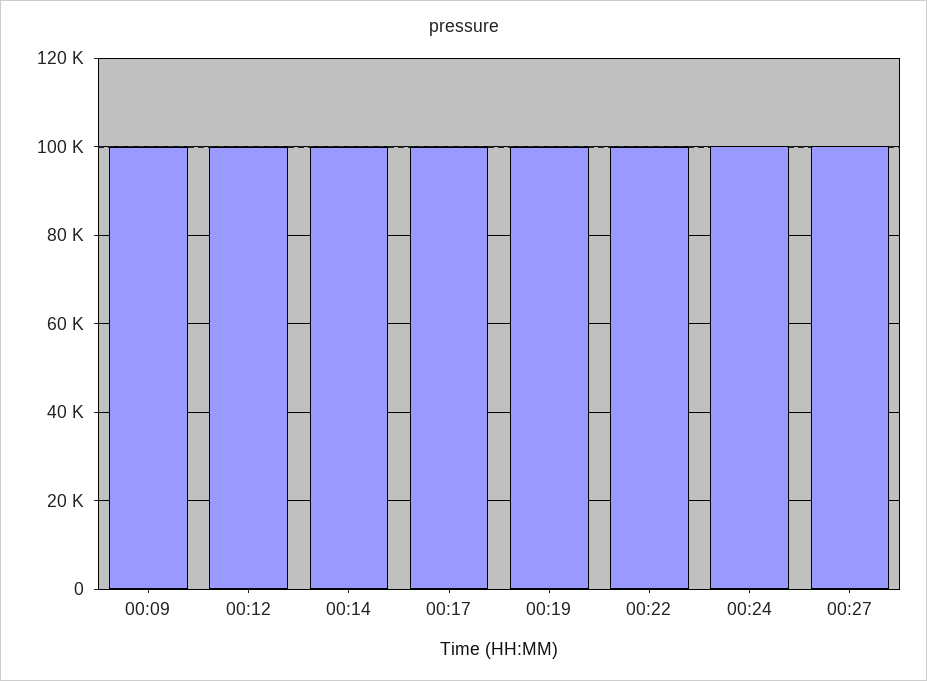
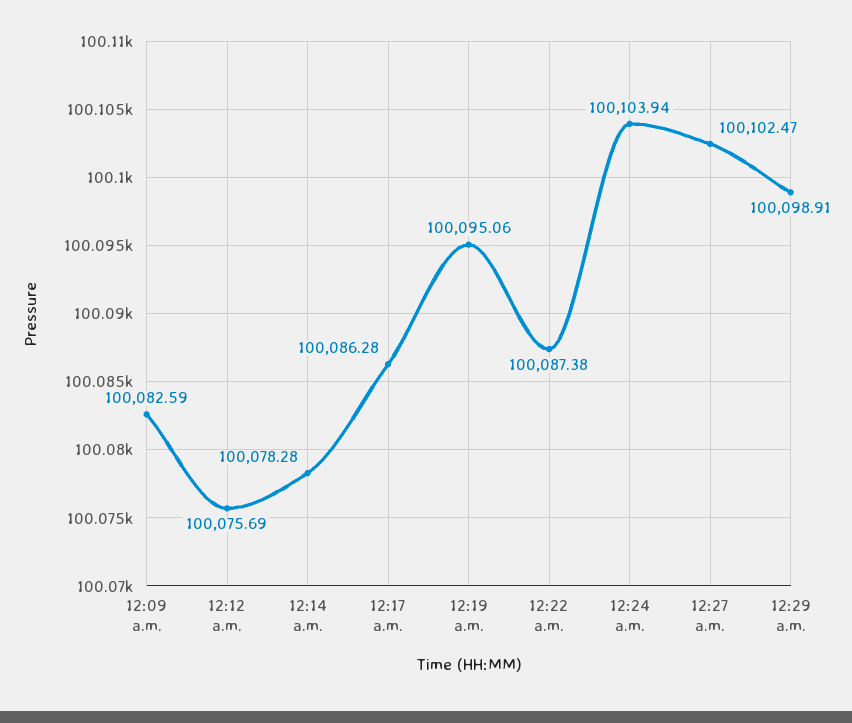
12:29 a.m.: none -> 100098.91

